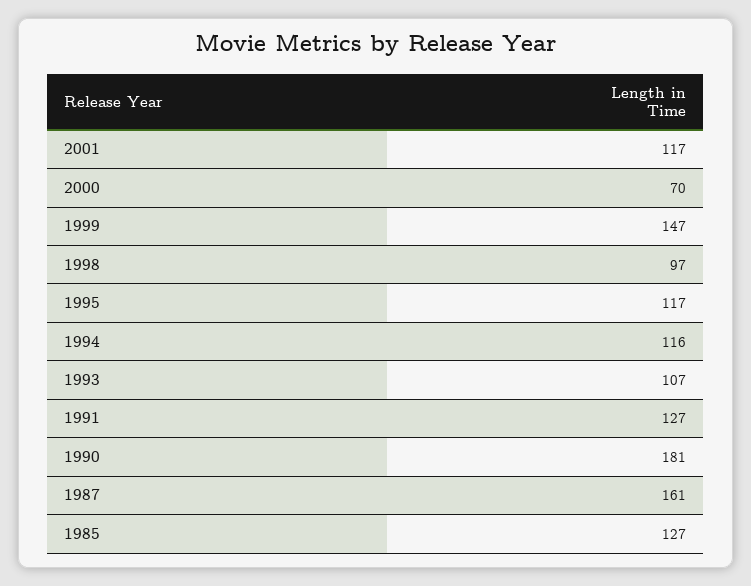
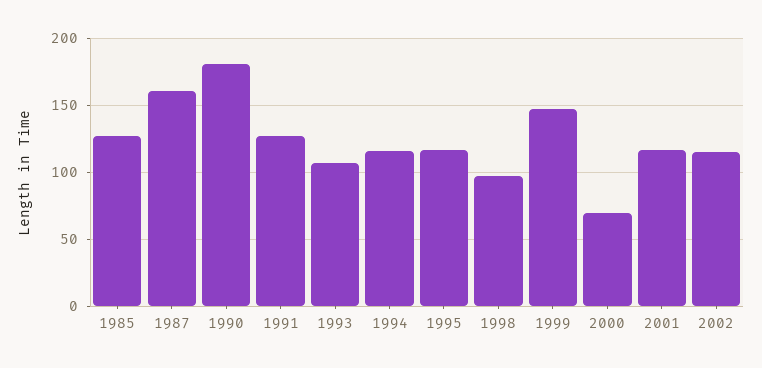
2002: none -> 115

